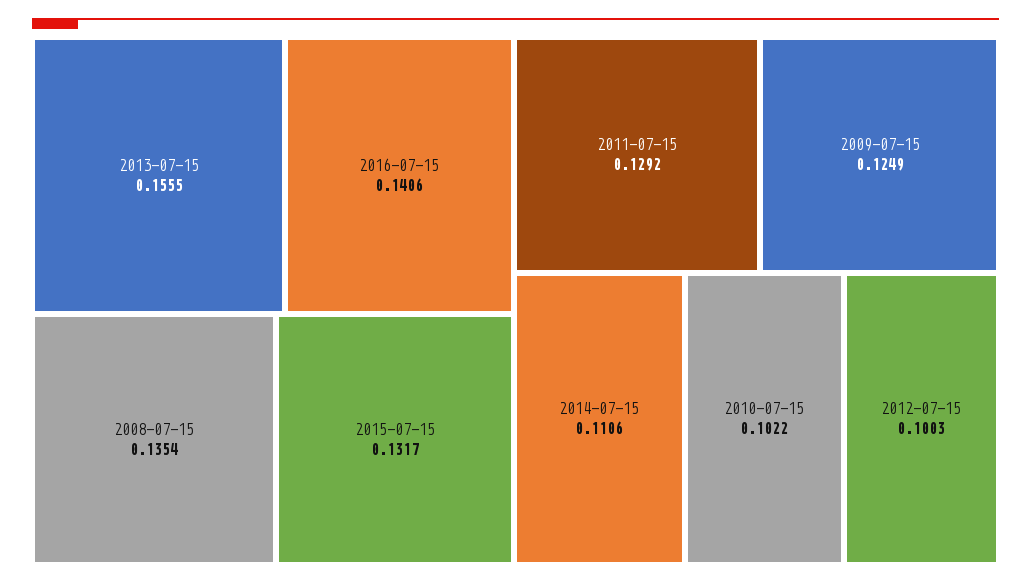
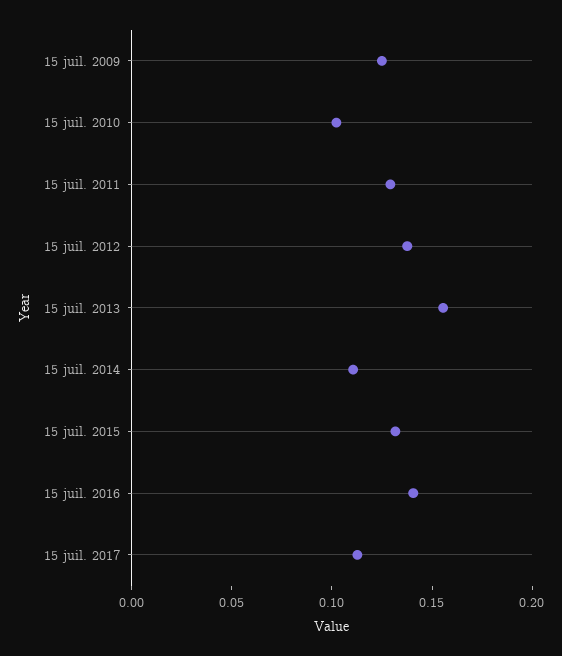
2008-07-15: 0.1354 -> none
2012-07-15: 0.1003 -> 0.14
15 juil. 2017: none -> 0.11

